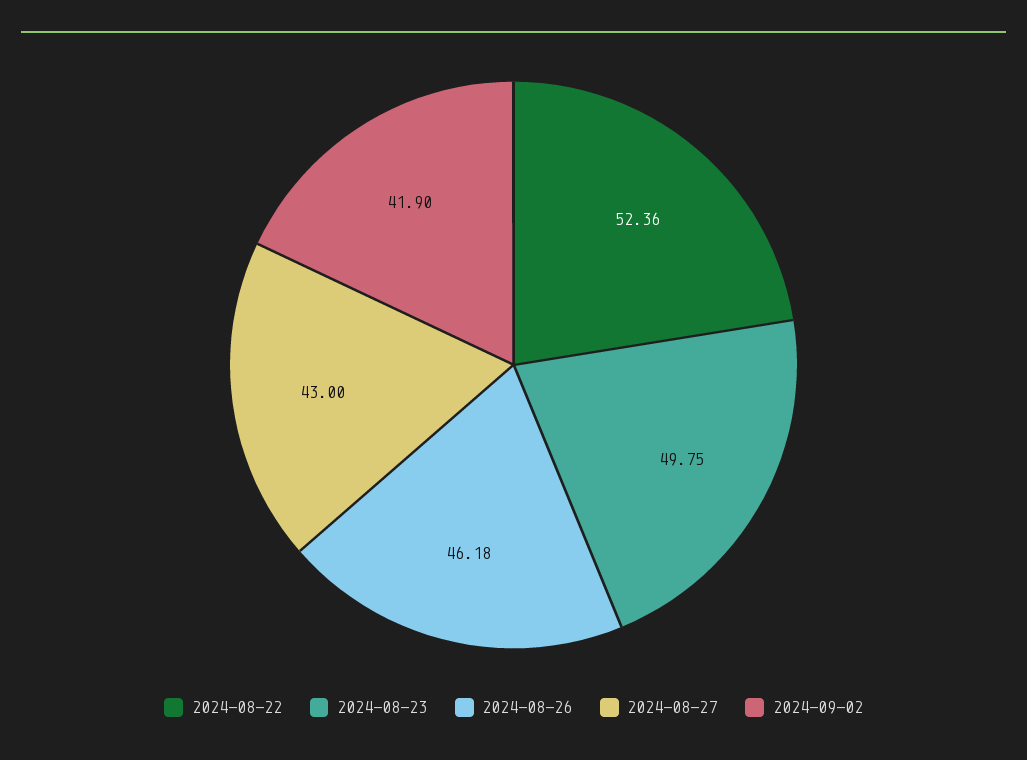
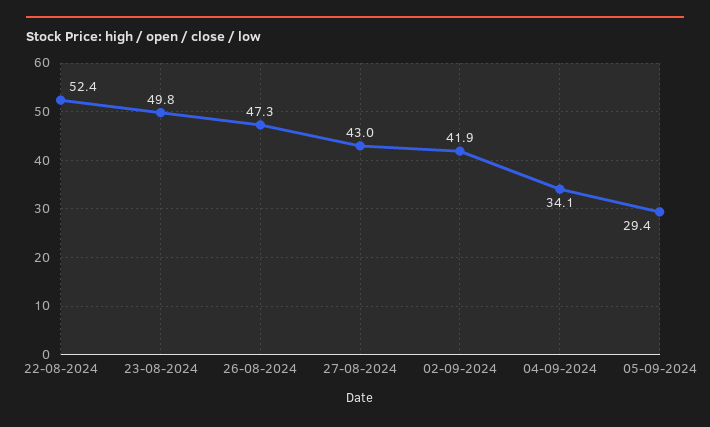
2024-08-26: 46.18 -> 47.3
04-09-2024: none -> 34.1
05-09-2024: none -> 29.4

